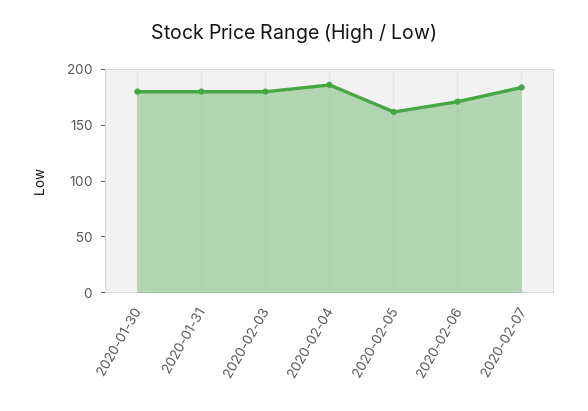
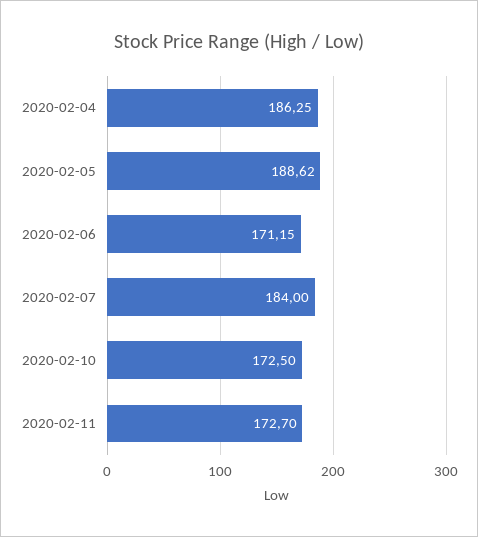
2020-01-30: 180 -> none
2020-01-31: 180 -> none
2020-02-03: 180 -> none
2020-02-05: 160 -> 188.62
2020-02-10: none -> 172.5
2020-02-11: none -> 172.7

